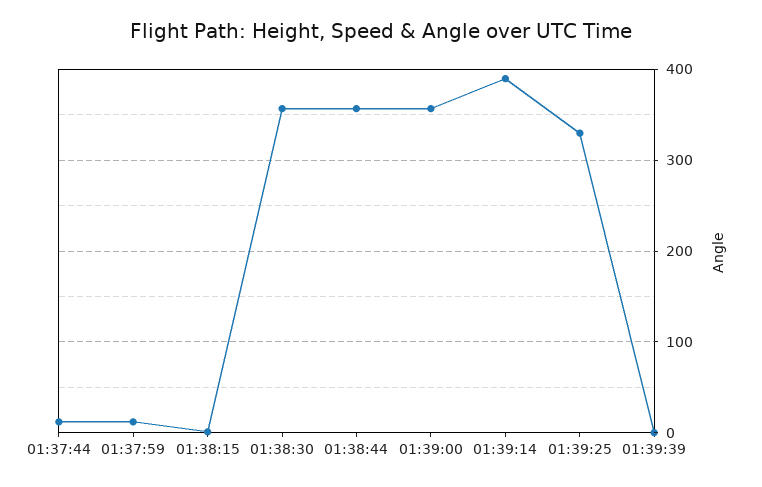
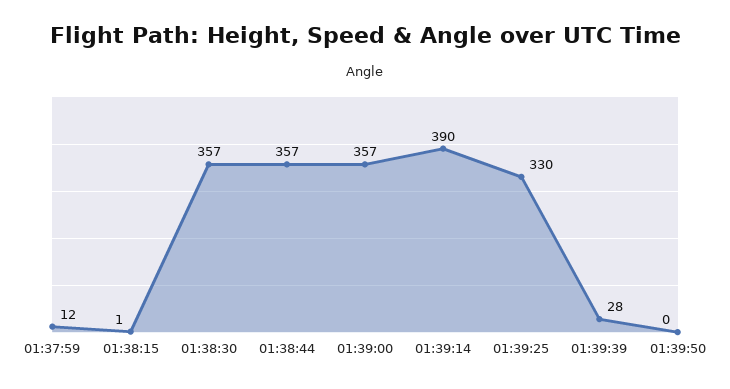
01:37:44: 10 -> none
01:39:39: 0 -> 28
01:39:50: none -> 0

